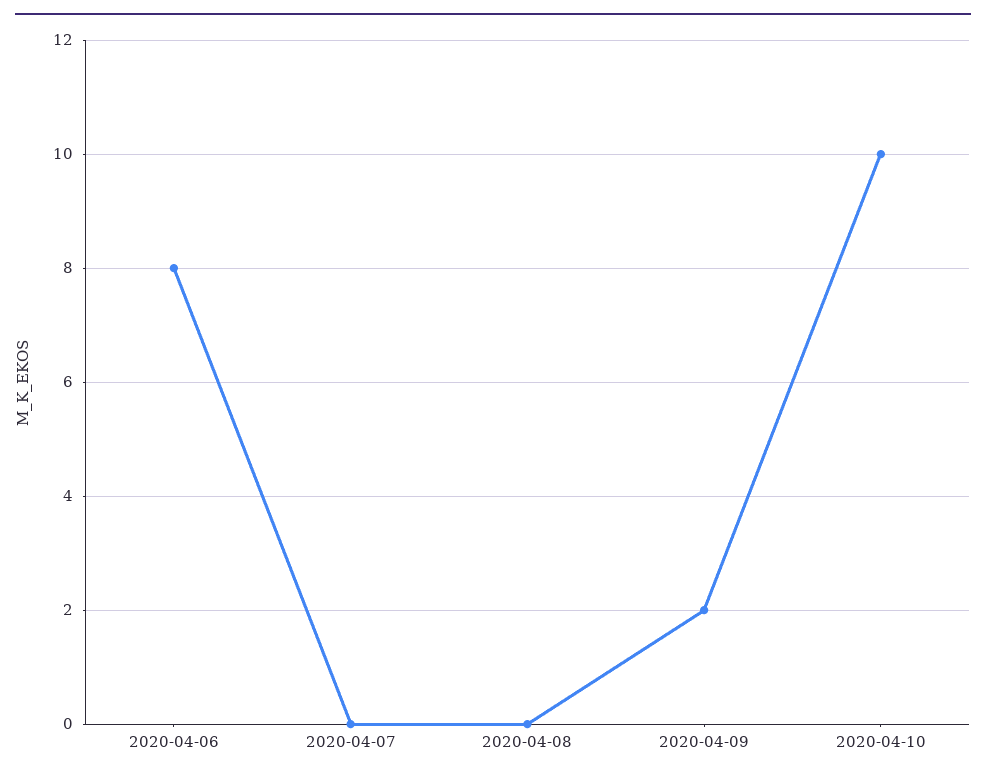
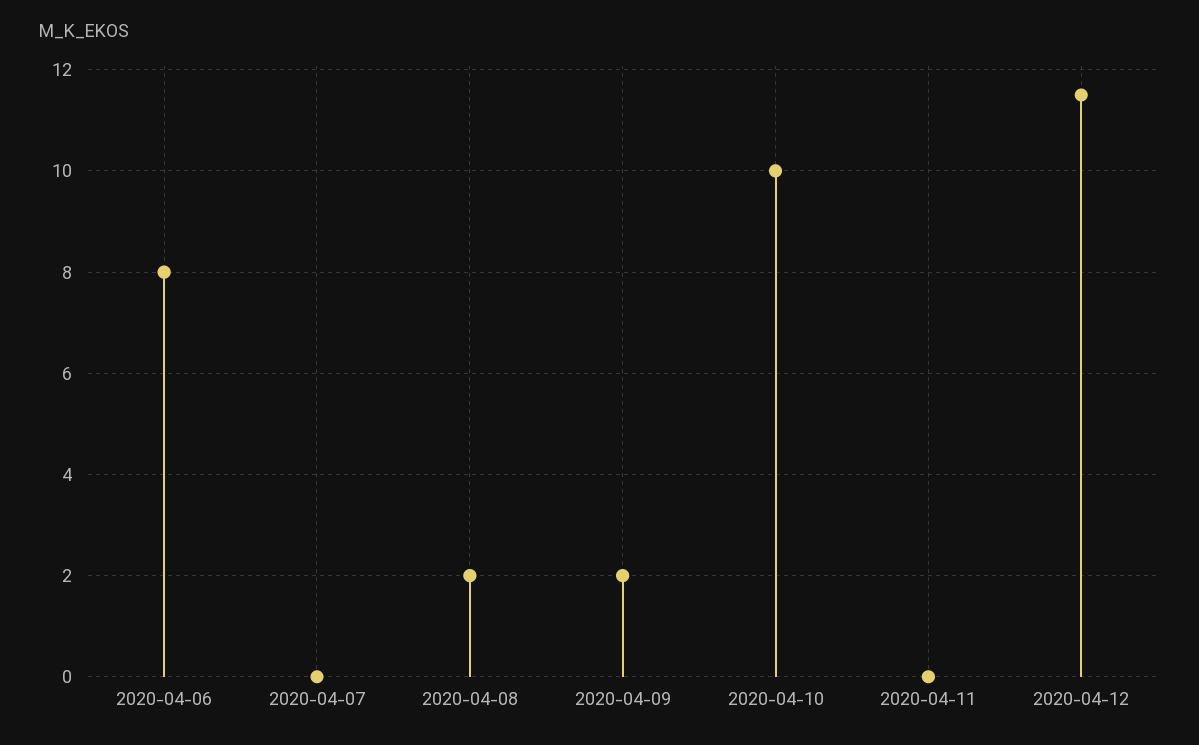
2020-04-08: 0 -> 2
2020-04-11: none -> 0
2020-04-12: none -> 11.5

